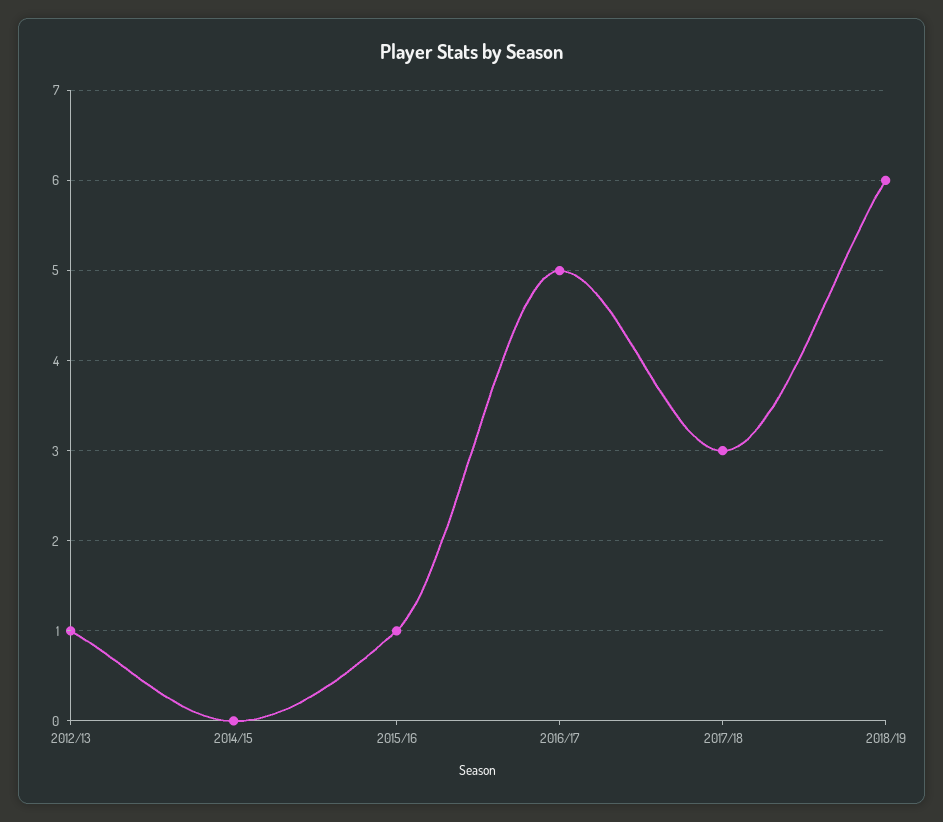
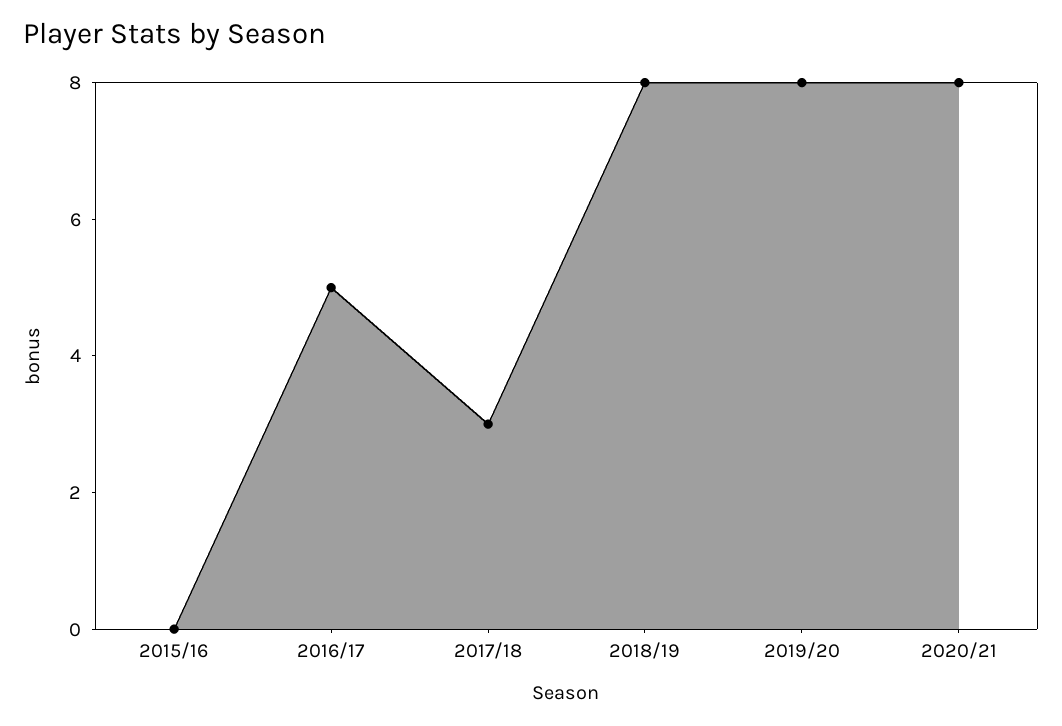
2012/13: 1 -> none
2014/15: 0 -> none
2015/16: 1 -> 0
2018/19: 6 -> 8
2019/20: none -> 8
2020/21: none -> 8

